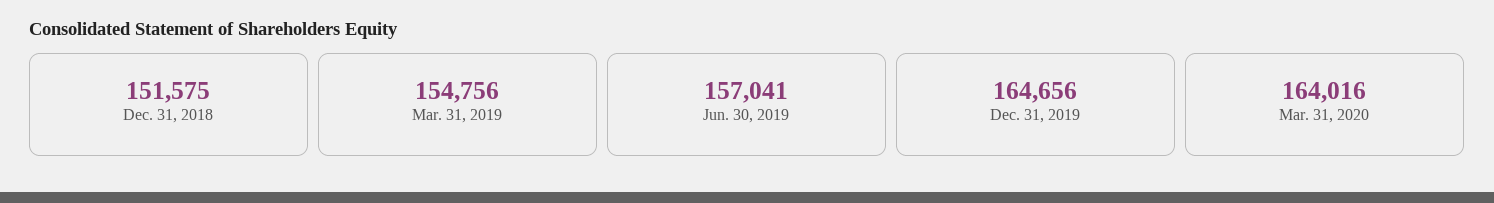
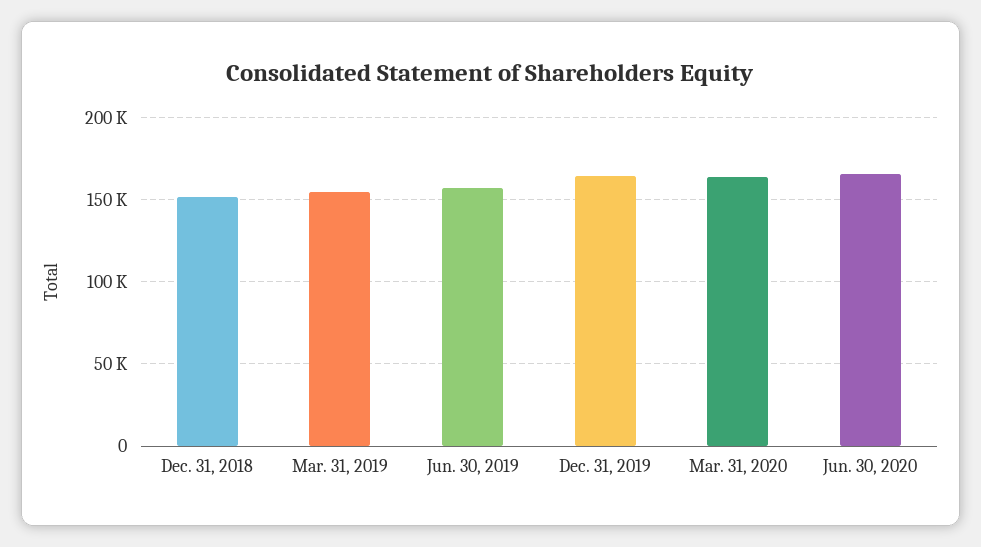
Jun. 30, 2020: none -> 165000

